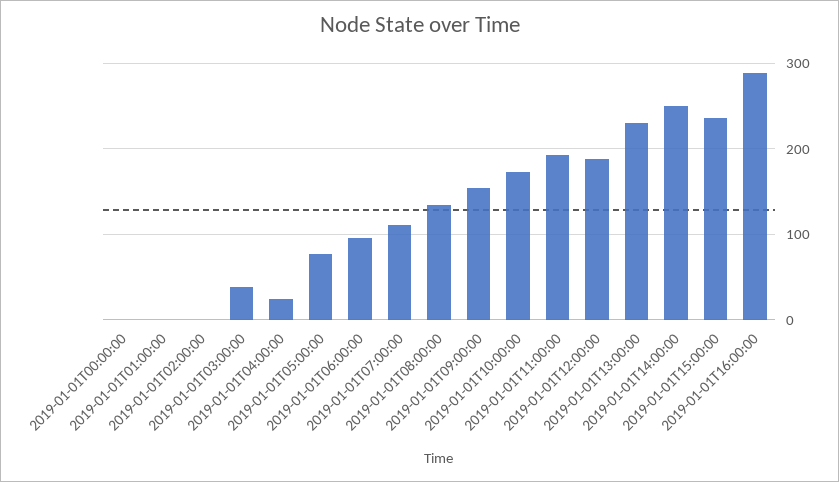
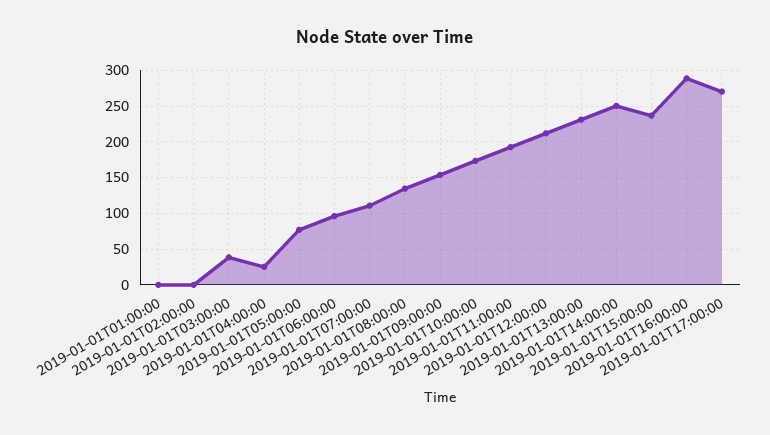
2019-01-01T00:00:00: 0 -> none
2019-01-01T12:00:00: 190 -> 210
2019-01-01T17:00:00: none -> 270

